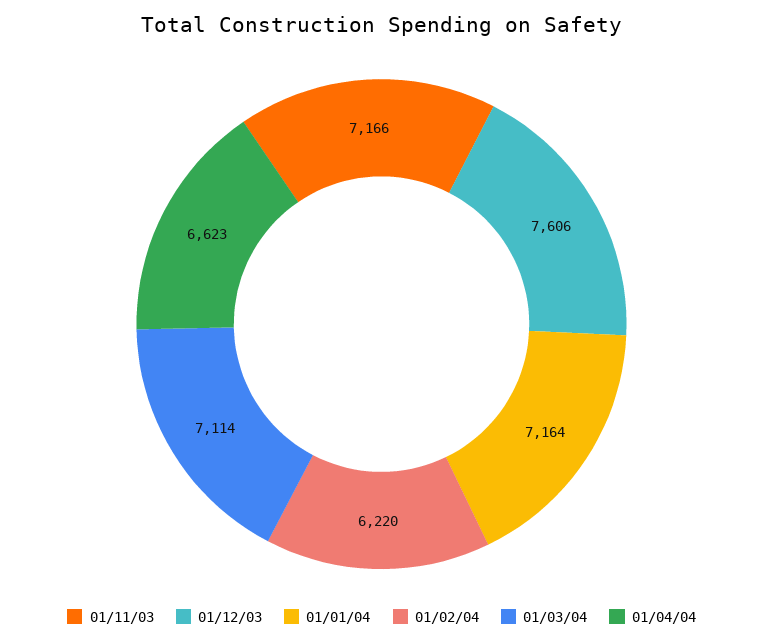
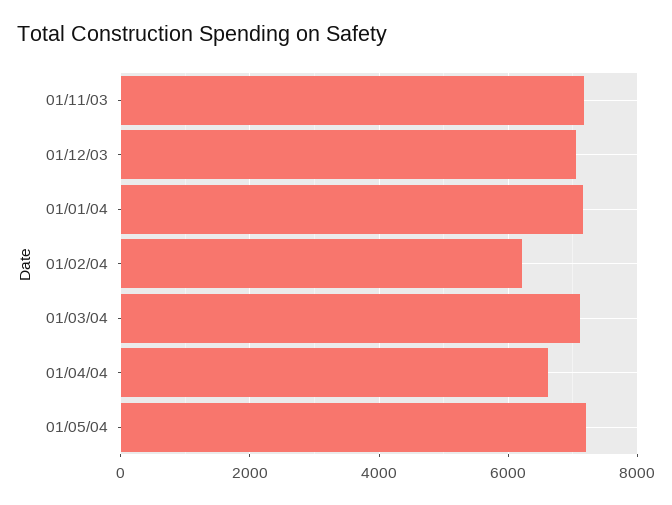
01/12/03: 7606 -> 7000
01/05/04: none -> 7200

